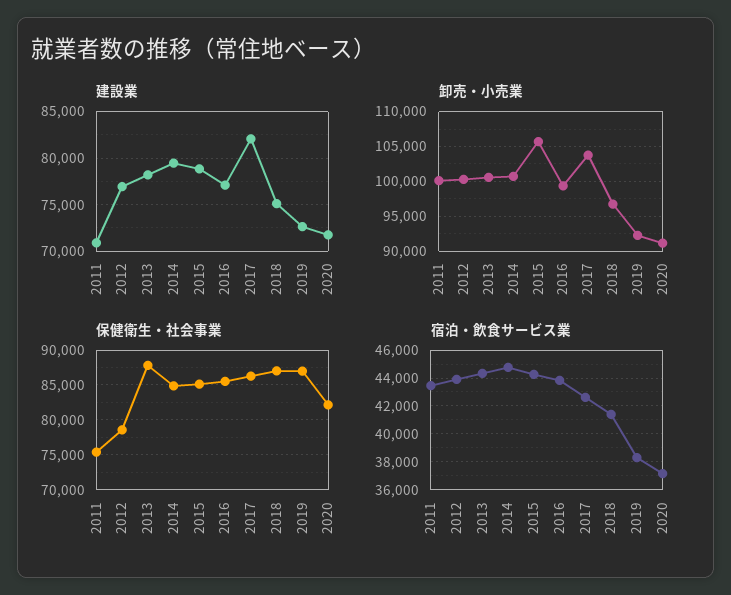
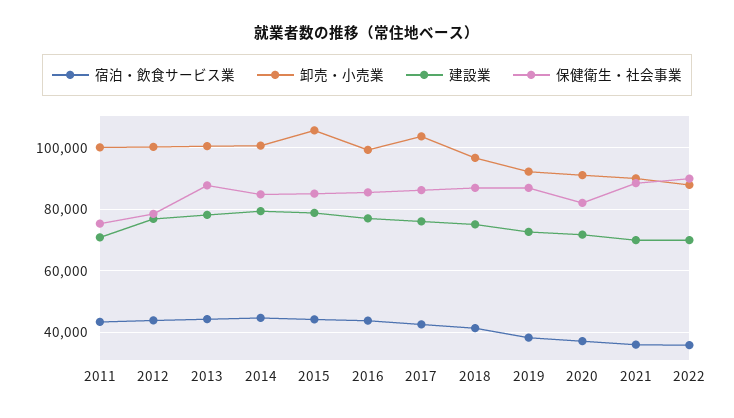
建設業, 2017: 82000 -> 76000
宿泊・飲食サービス業, 2021: none -> 36000
卸売・小売業, 2021: none -> 90000
建設業, 2021: none -> 70000
保健衛生・社会事業, 2021: none -> 88000
宿泊・飲食サービス業, 2022: none -> 36000
卸売・小売業, 2022: none -> 88000
建設業, 2022: none -> 70000
保健衛生・社会事業, 2022: none -> 90000

